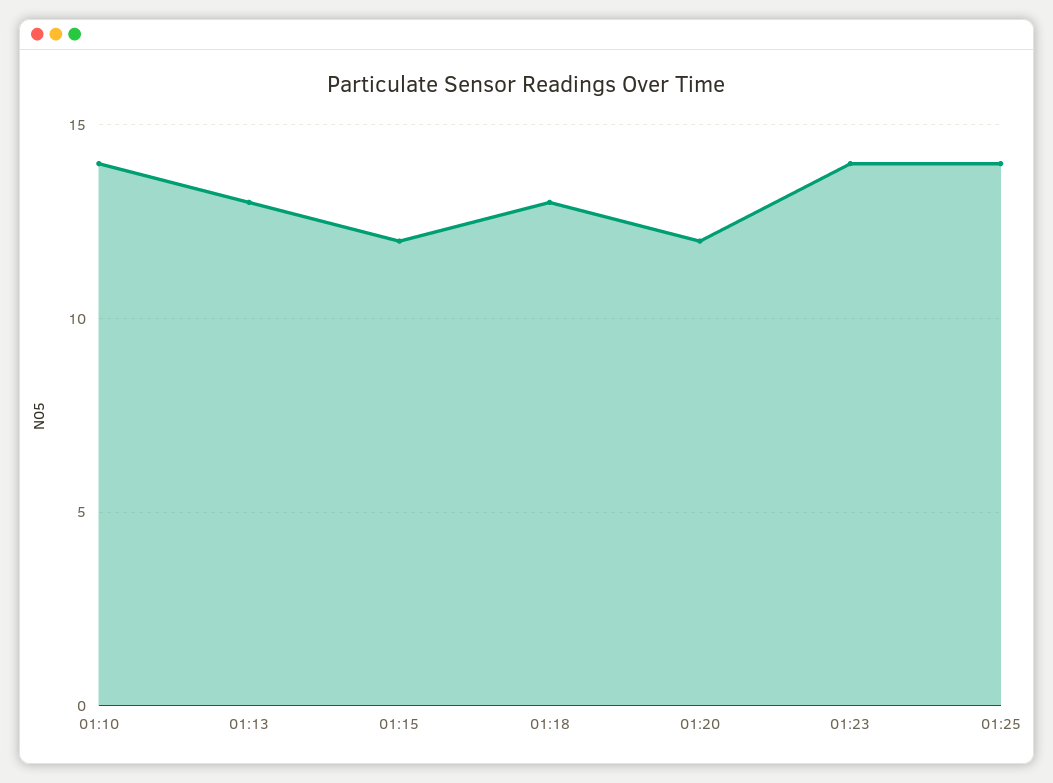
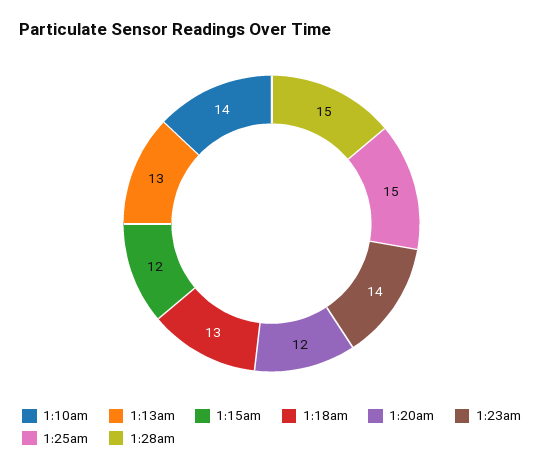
01:25: 14 -> 15
1:28am: none -> 15

